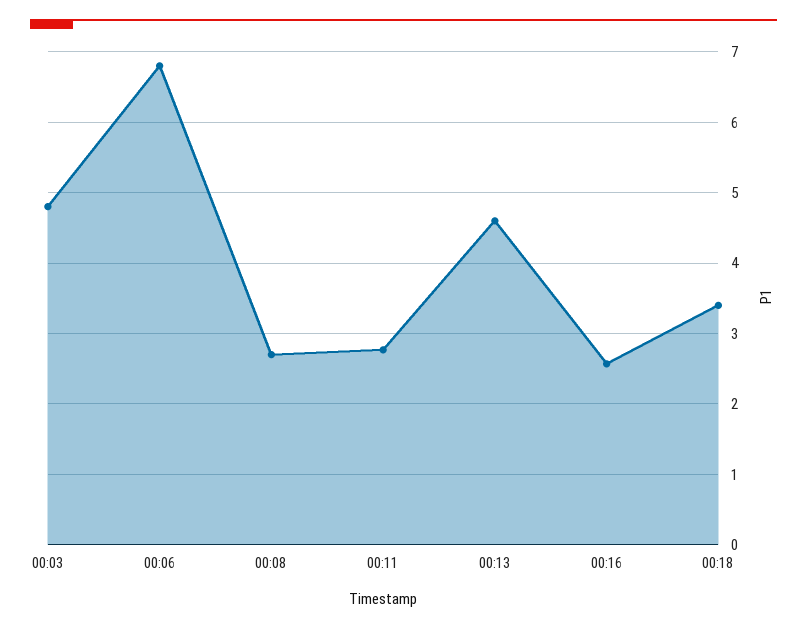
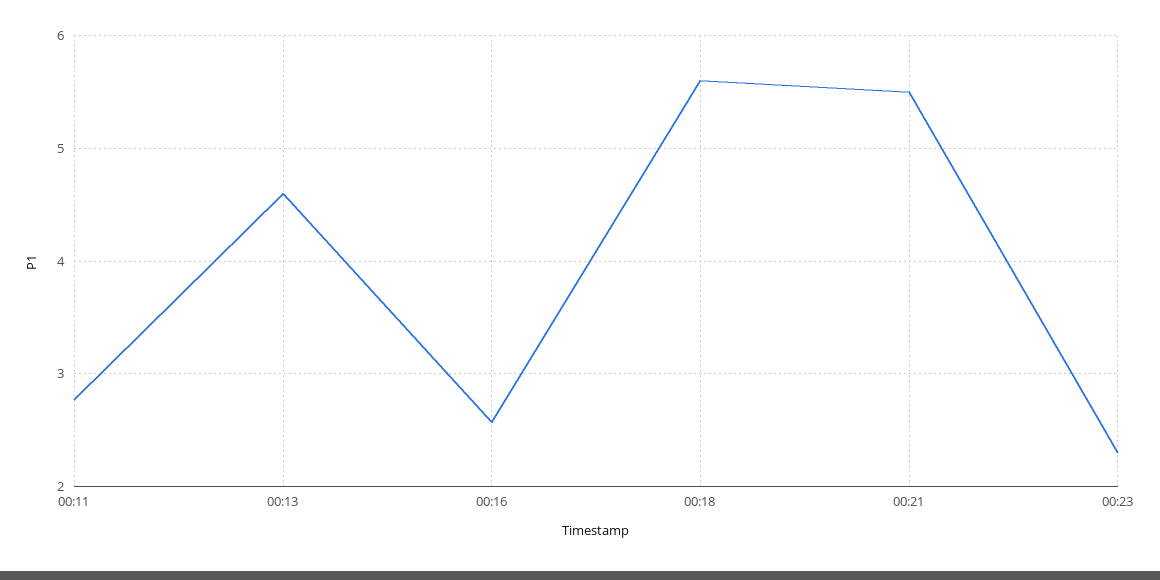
00:03: 4.8 -> none
00:06: 6.8 -> none
00:08: 2.7 -> none
00:18: 3.4 -> 5.6
00:21: none -> 5.5
00:23: none -> 2.3

